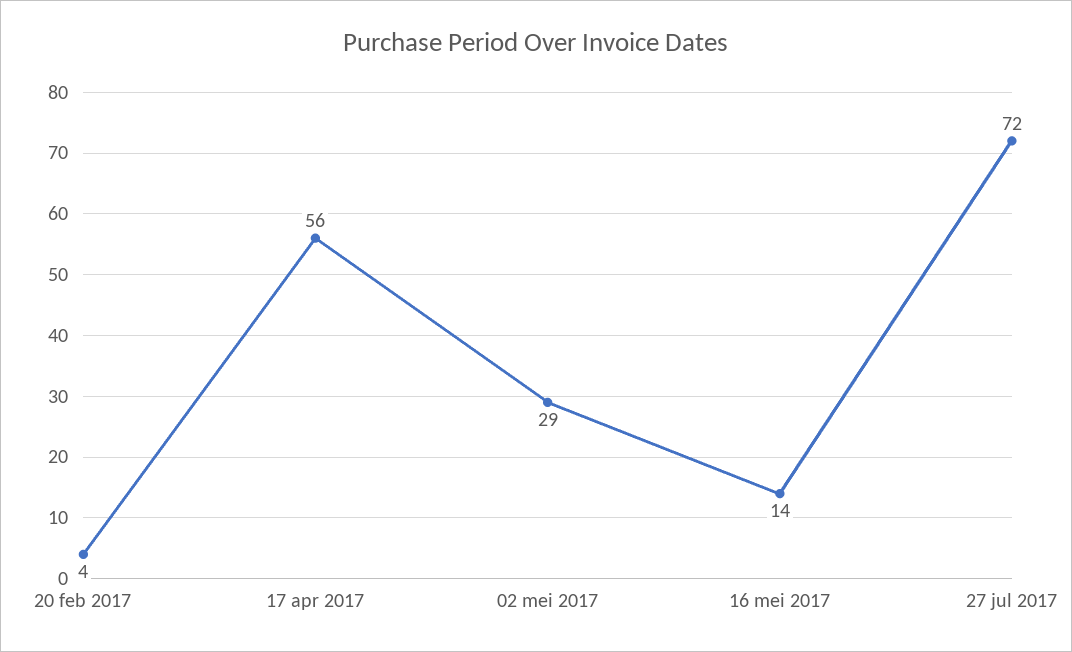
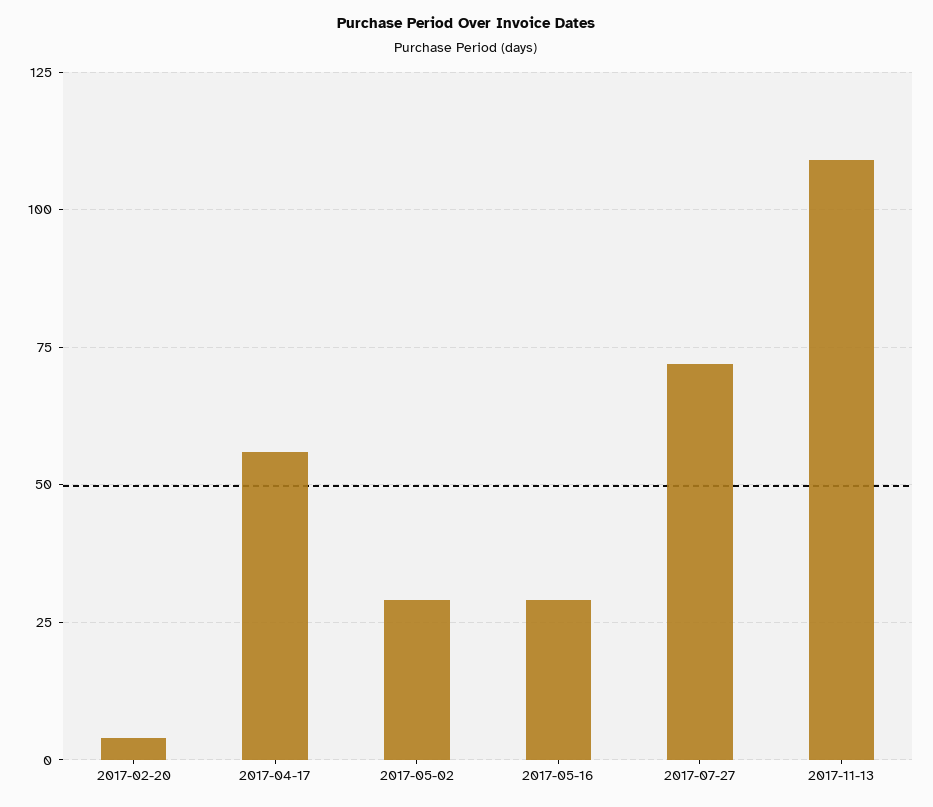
16 mei 2017: 14 -> 30
2017-11-13: none -> 110

